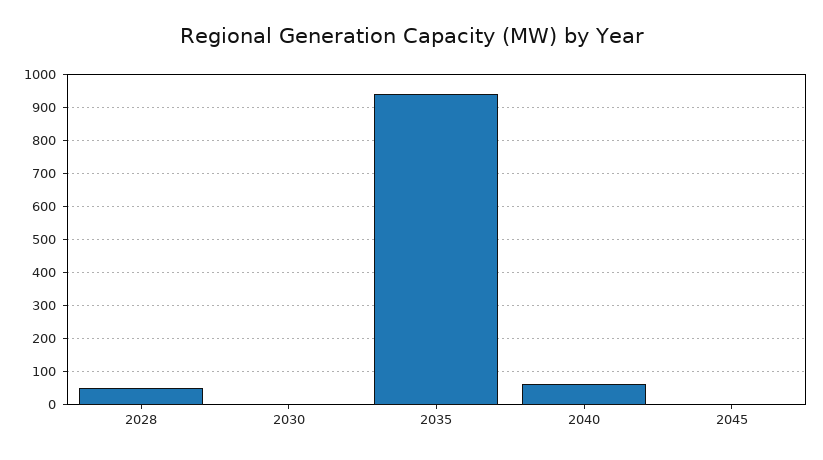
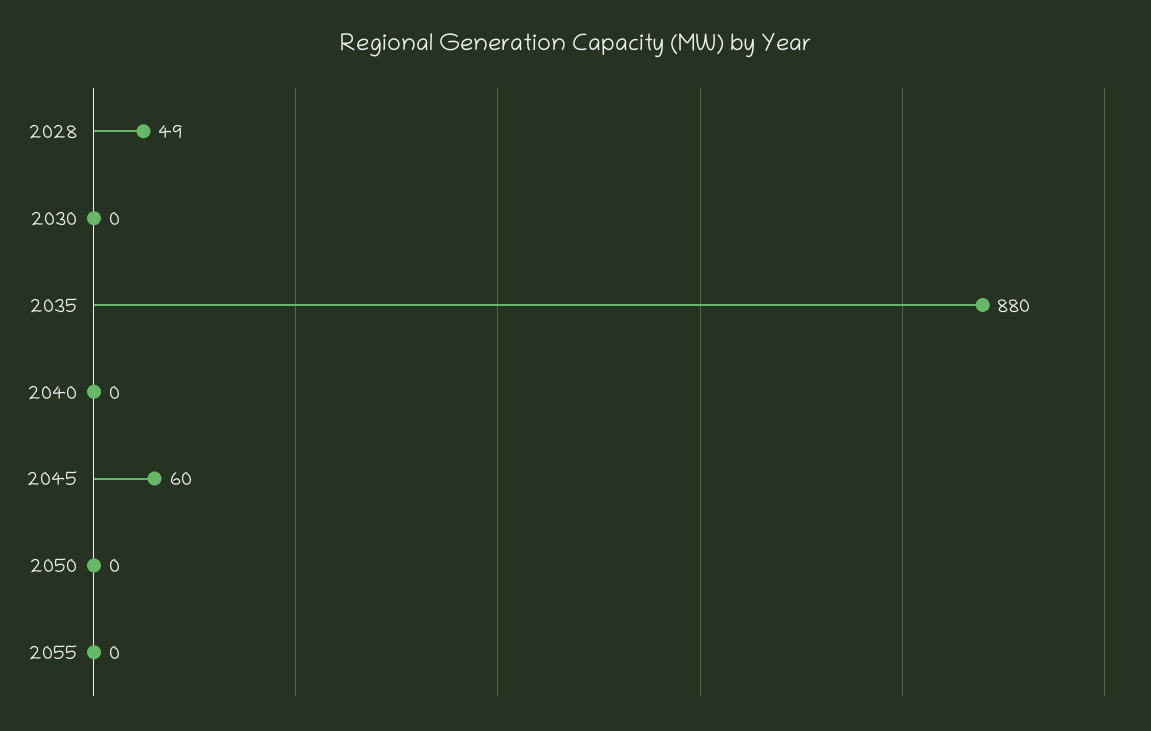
2035: 940 -> 880
2040: 60 -> 0
2045: 0 -> 60
2050: none -> 0
2055: none -> 0

